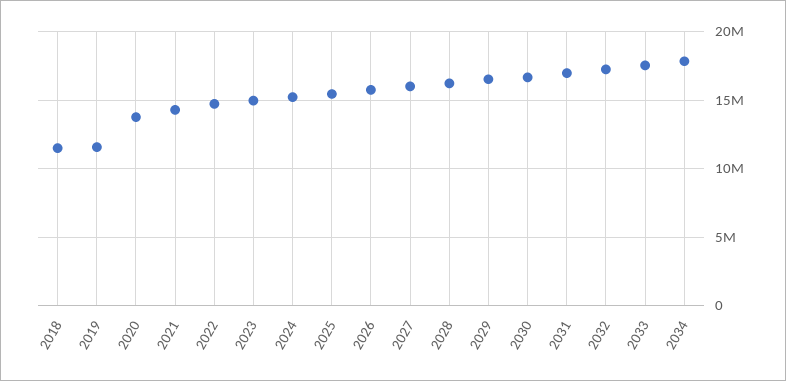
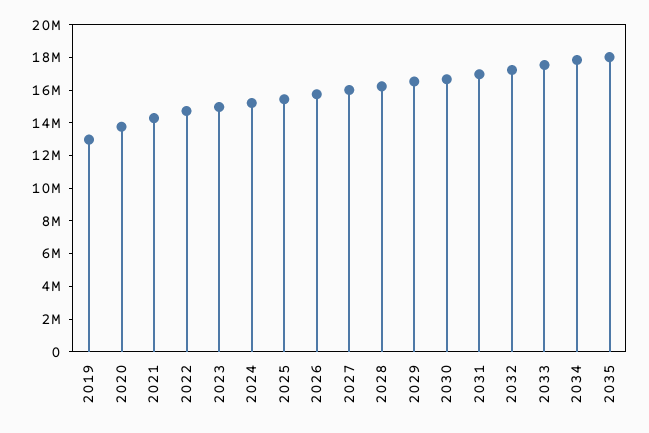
2018: 11500000 -> none
2019: 11500000 -> 13000000
2035: none -> 18000000

